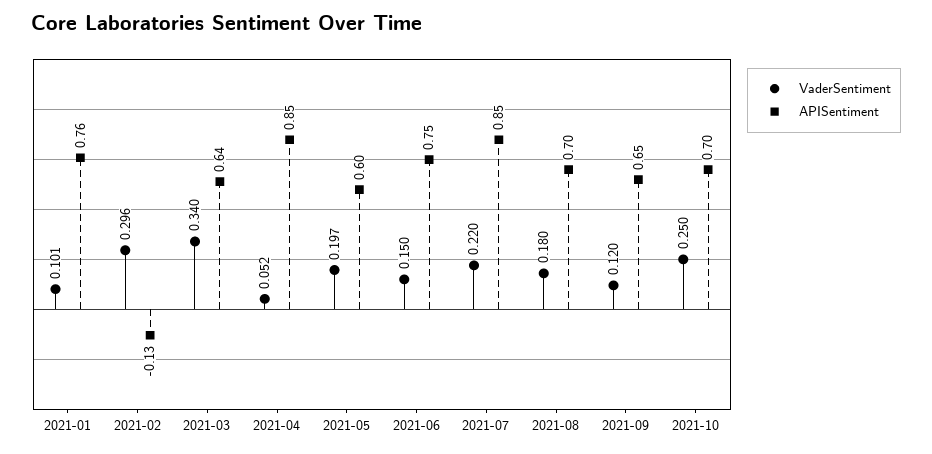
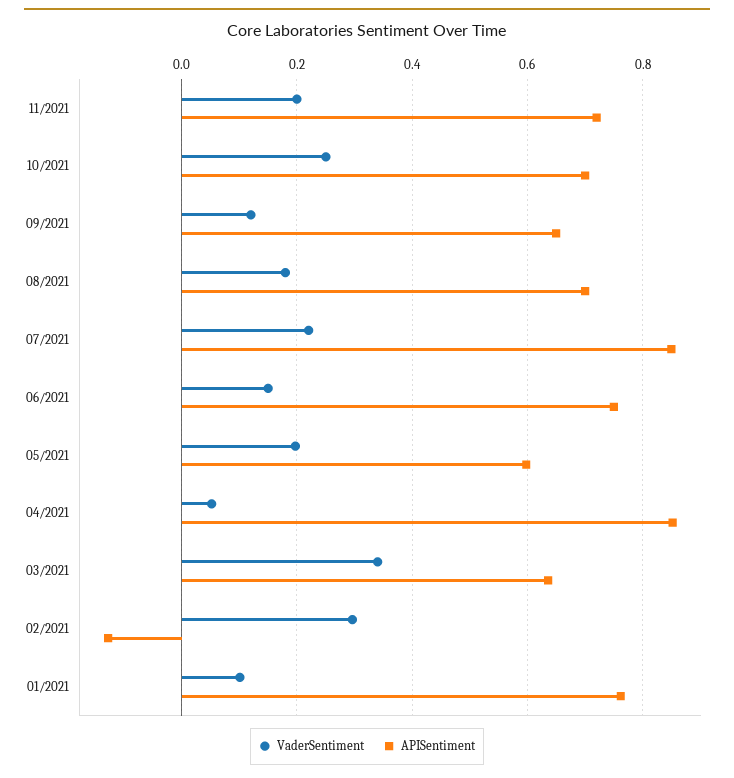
VaderSentiment, 11/2021: none -> 0.2
APISentiment, 11/2021: none -> 0.72

